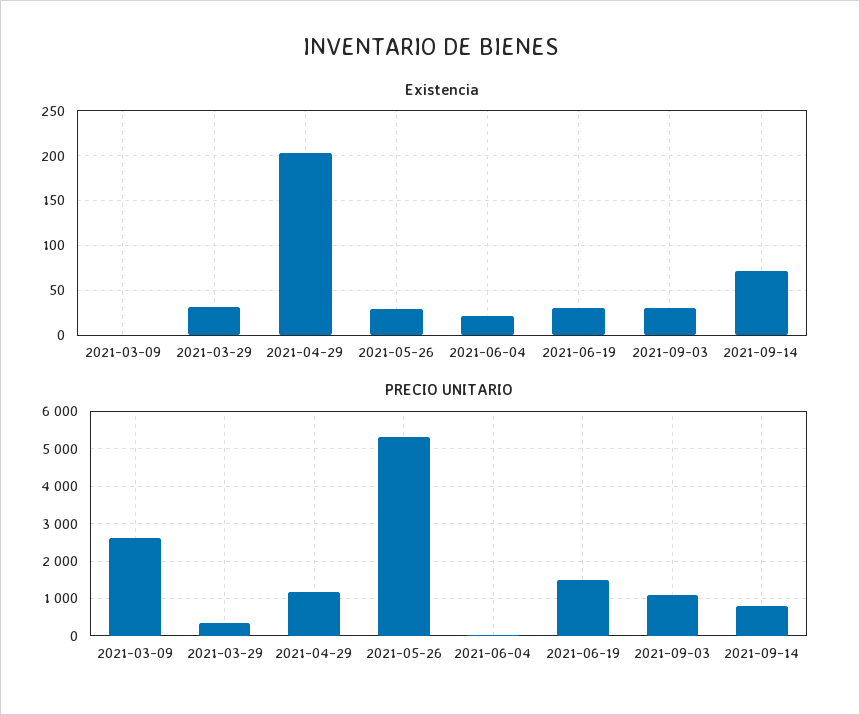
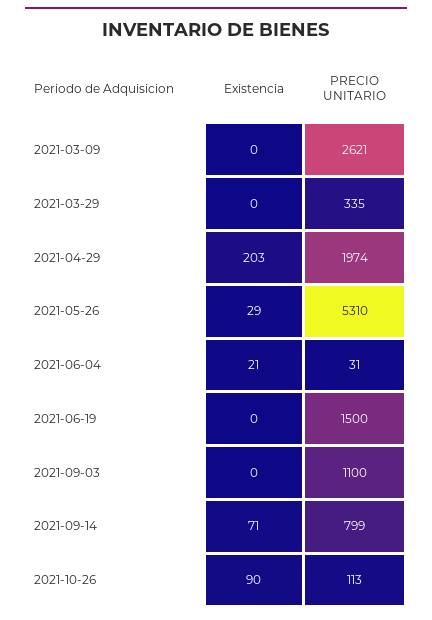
Existencia, 2021-03-29: 30 -> 0
Existencia, 2021-06-19: 30 -> 0
Existencia, 2021-09-03: 30 -> 0
PRECIO UNITARIO, 2021-04-29: 1200 -> 1974
Existencia, 2021-10-26: none -> 90
PRECIO UNITARIO, 2021-10-26: none -> 113

